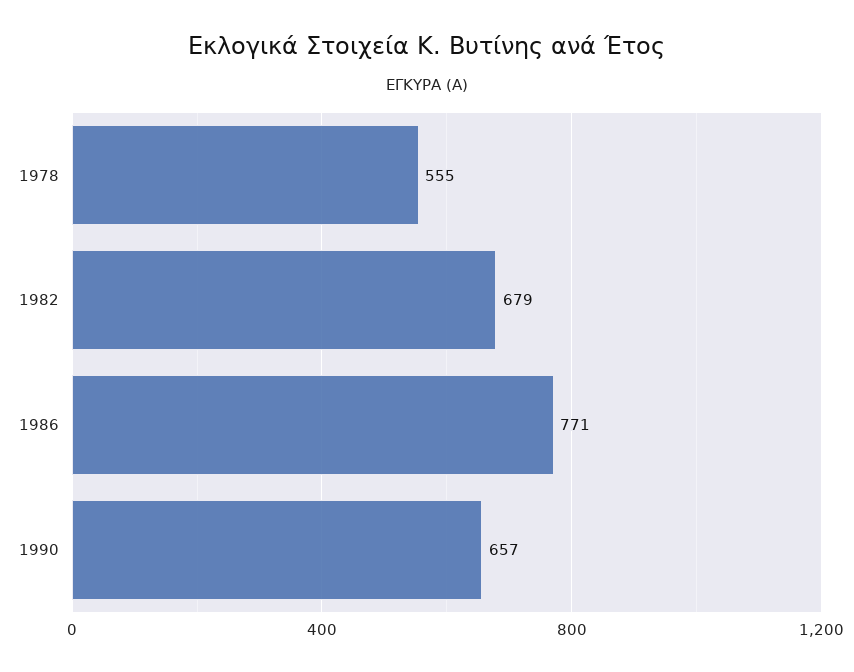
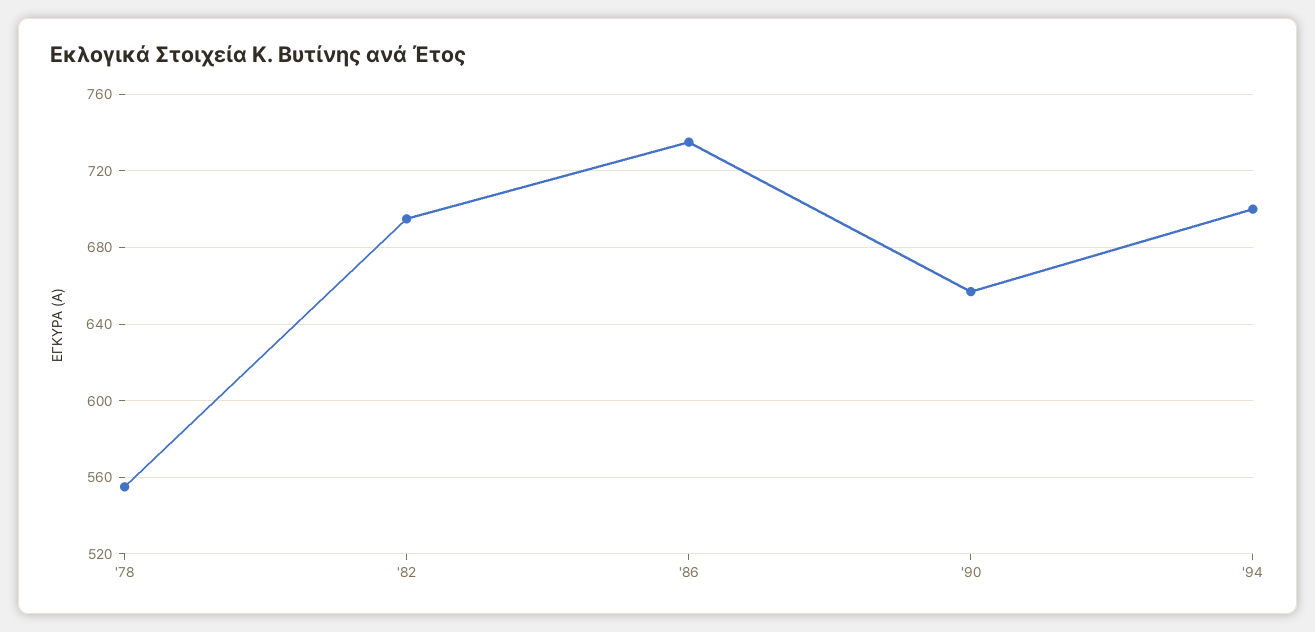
1982: 679 -> 695
1986: 771 -> 735
'94: none -> 700

